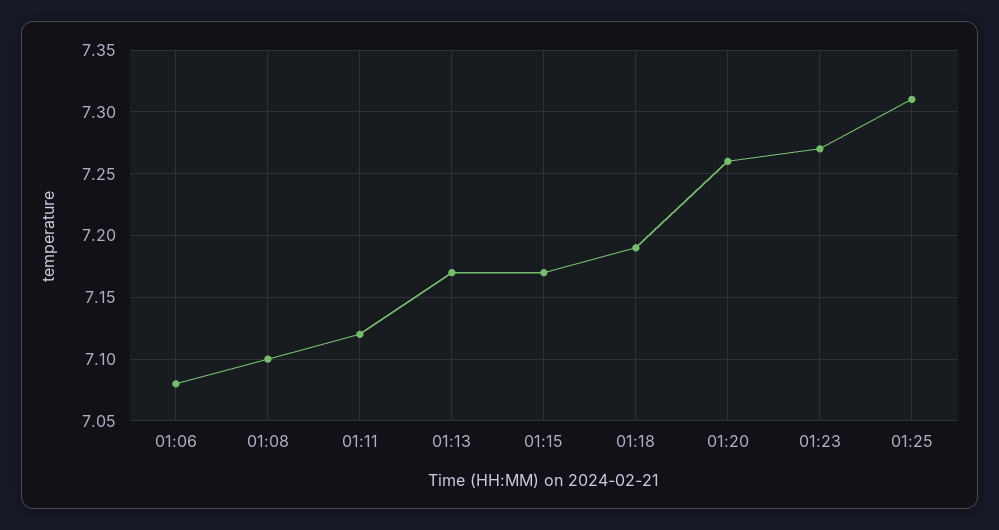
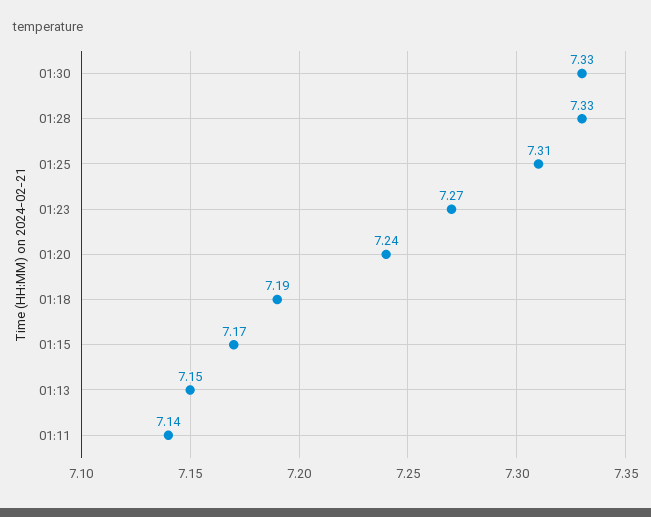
01:06: 7.08 -> none
01:08: 7.1 -> none
01:11: 7.12 -> 7.14
01:13: 7.17 -> 7.15
01:20: 7.26 -> 7.24
01:30: none -> 7.33
01:28: none -> 7.33

